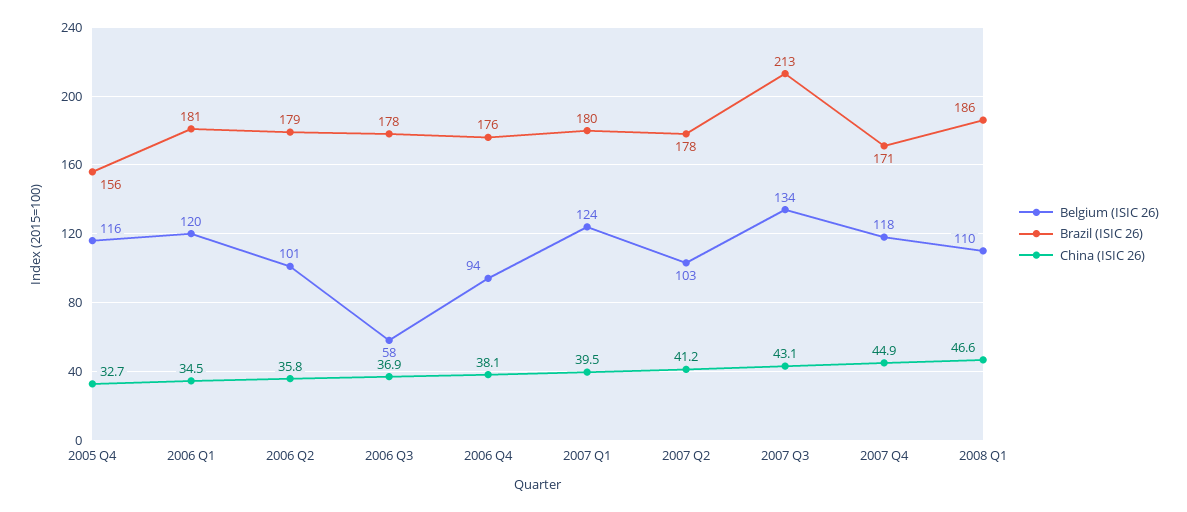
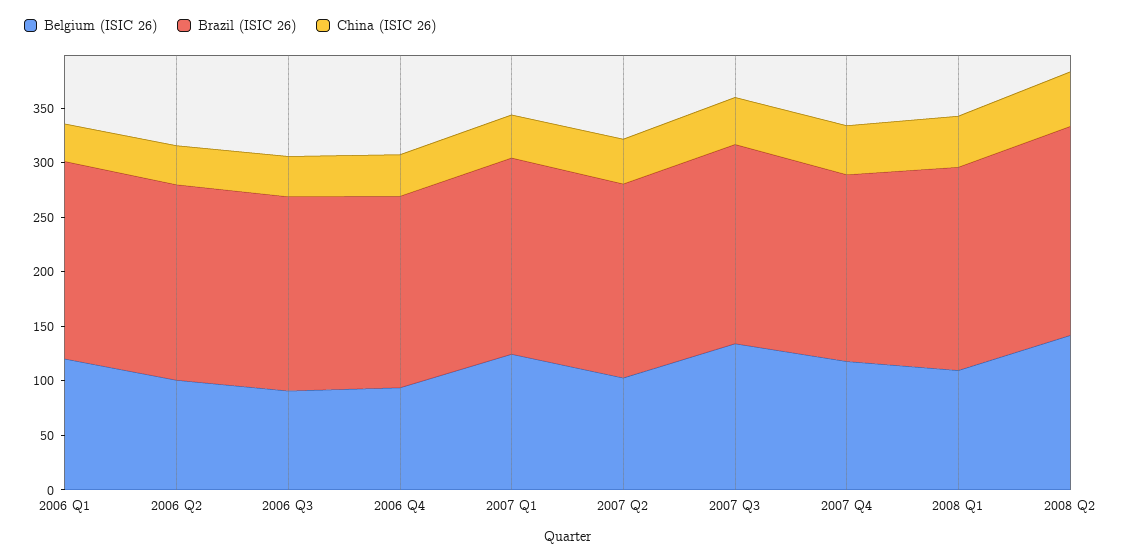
Belgium (ISIC 26), 2005 Q4: 116 -> none
Brazil (ISIC 26), 2005 Q4: 156 -> none
China (ISIC 26), 2005 Q4: 32.7 -> none
Belgium (ISIC 26), 2006 Q3: 58 -> 90
Brazil (ISIC 26), 2007 Q3: 213 -> 180
Belgium (ISIC 26), 2008 Q2: none -> 140
Brazil (ISIC 26), 2008 Q2: none -> 190
China (ISIC 26), 2008 Q2: none -> 50

